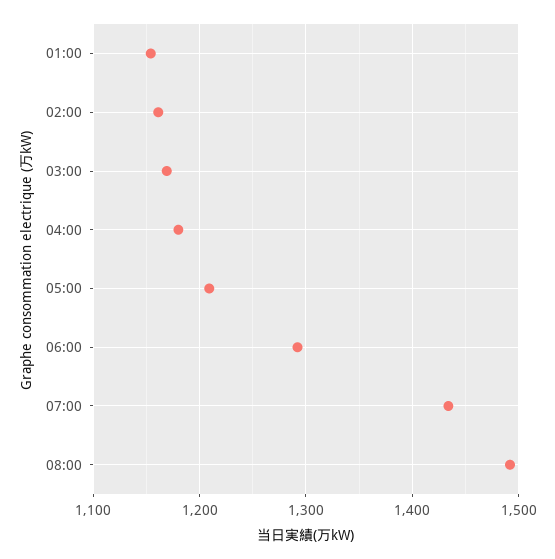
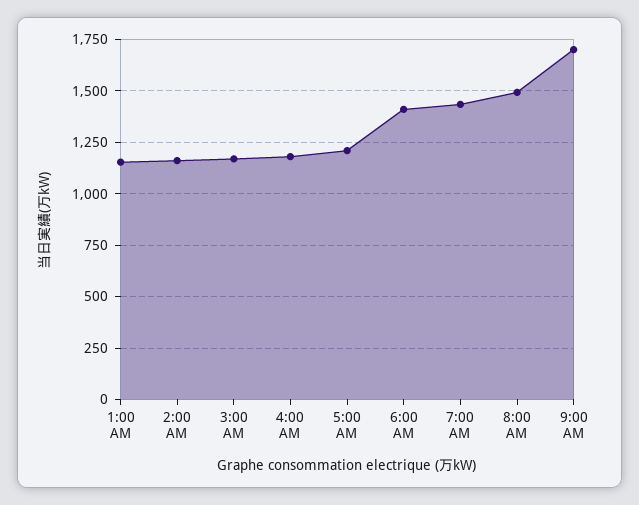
06:00: 1290 -> 1400
9:00 AM: none -> 1700

